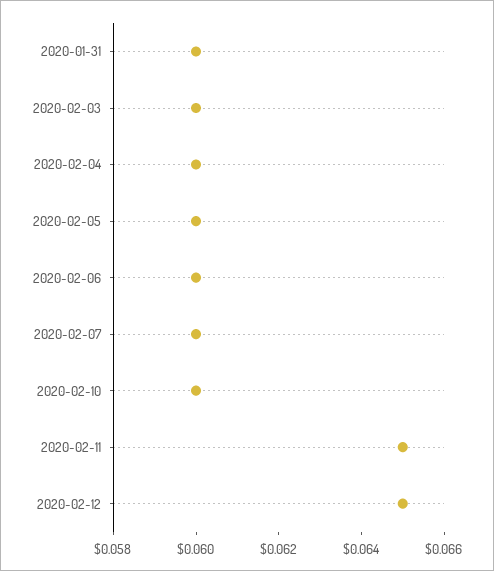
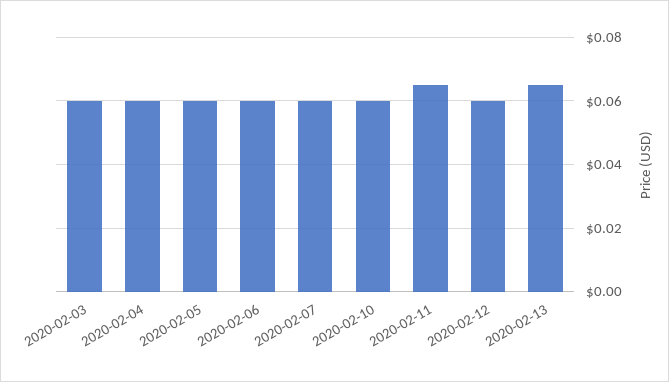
2020-01-31: 0.06 -> none
2020-02-12: 0.065 -> 0.06
2020-02-13: none -> 0.065

